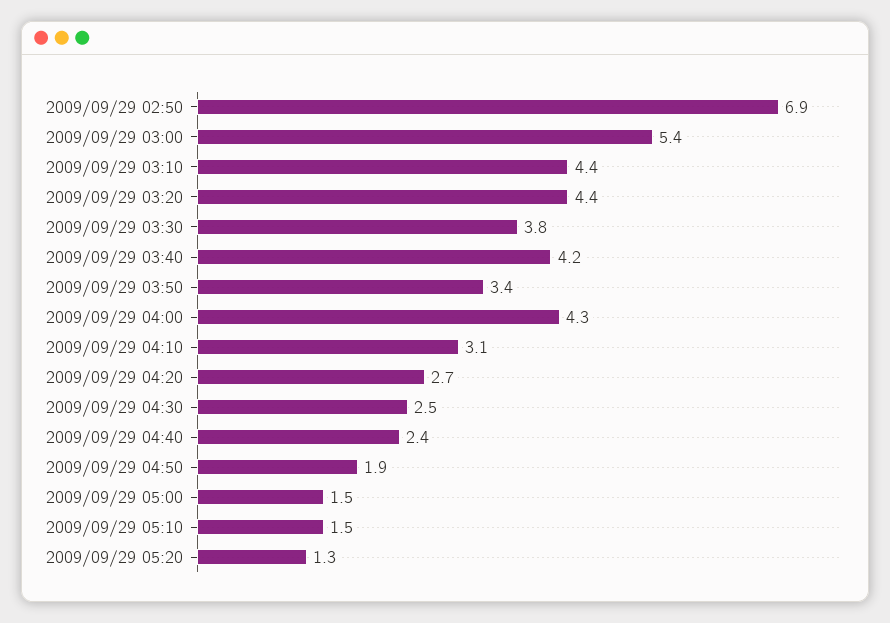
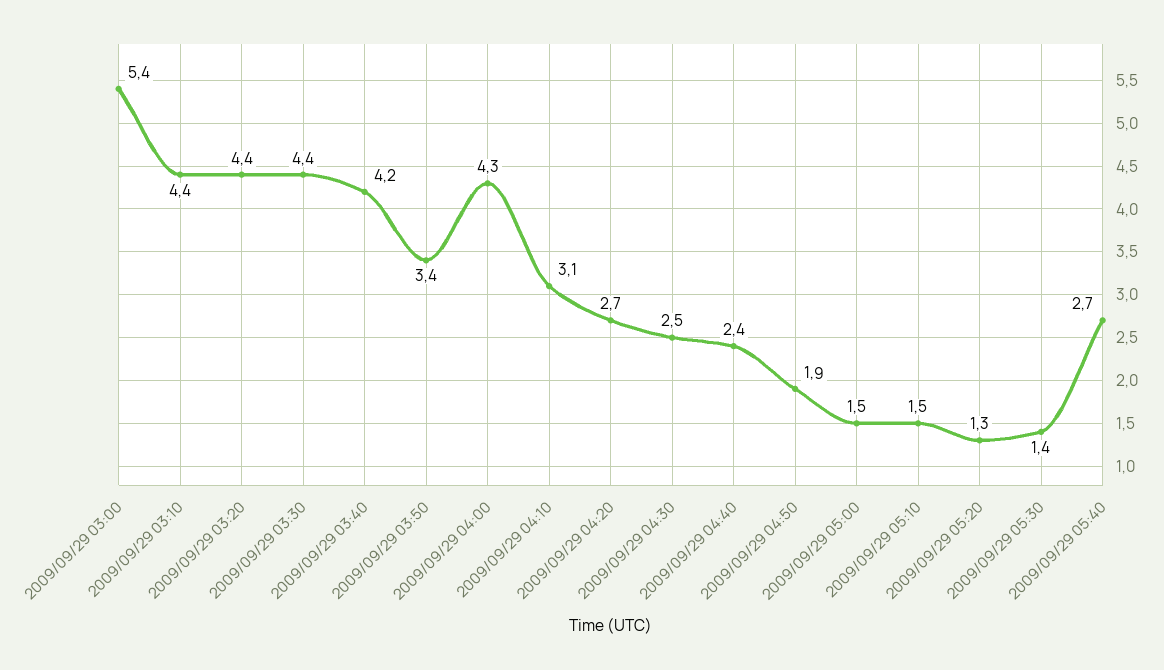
2009/09/29 02:50: 6.9 -> none
2009/09/29 03:30: 3.8 -> 4.4
2009/09/29 05:30: none -> 1.4
2009/09/29 05:40: none -> 2.7

